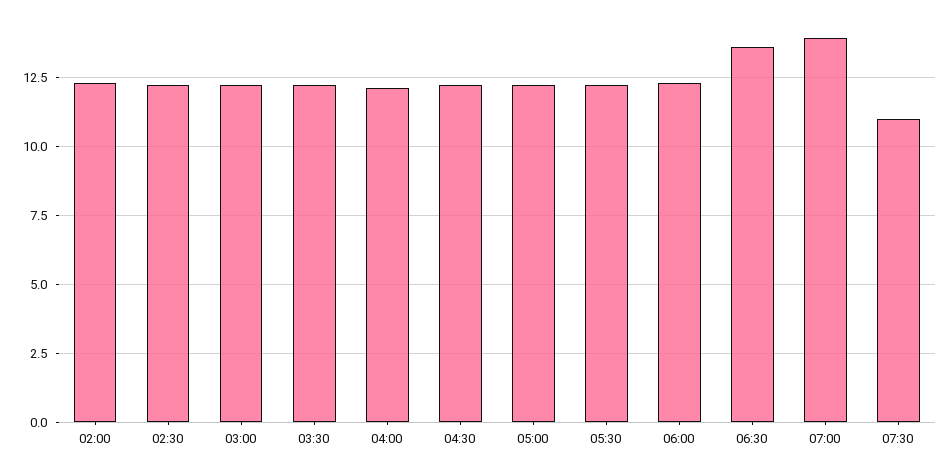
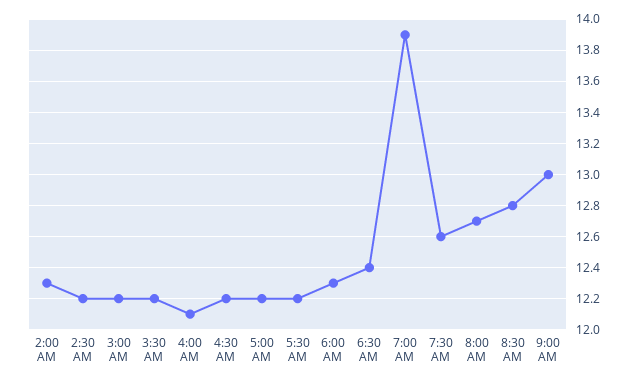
06:30: 13.5 -> 12.4
07:30: 11 -> 12.6
8:00 AM: none -> 12.7
8:30 AM: none -> 12.8
9:00 AM: none -> 13

